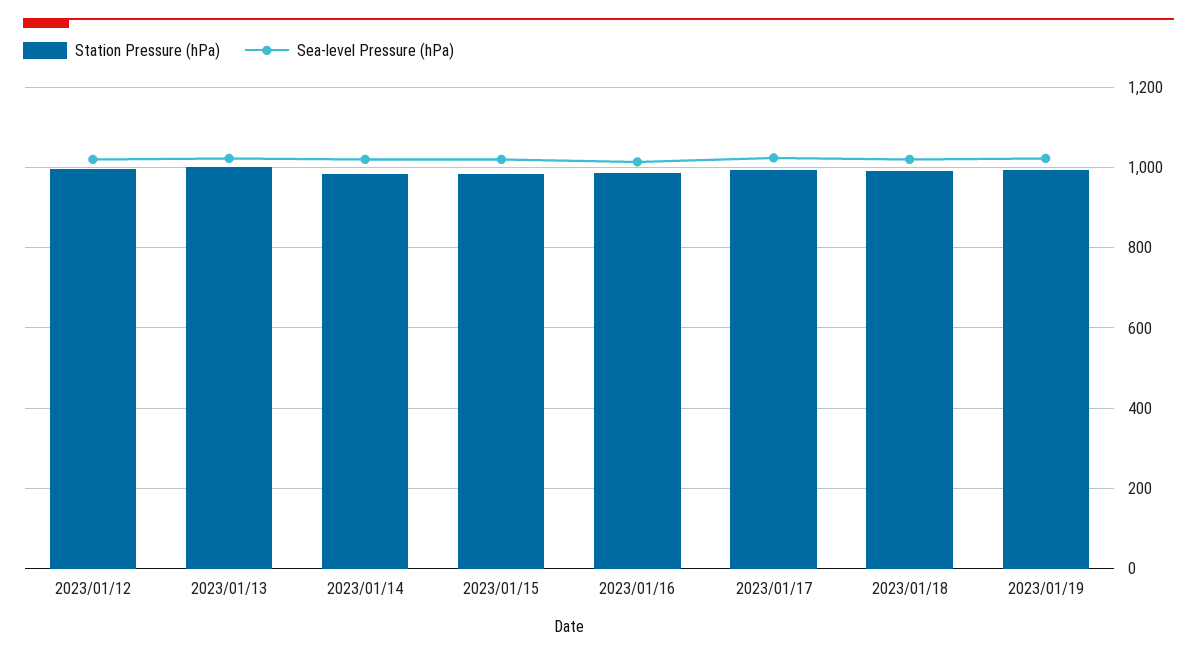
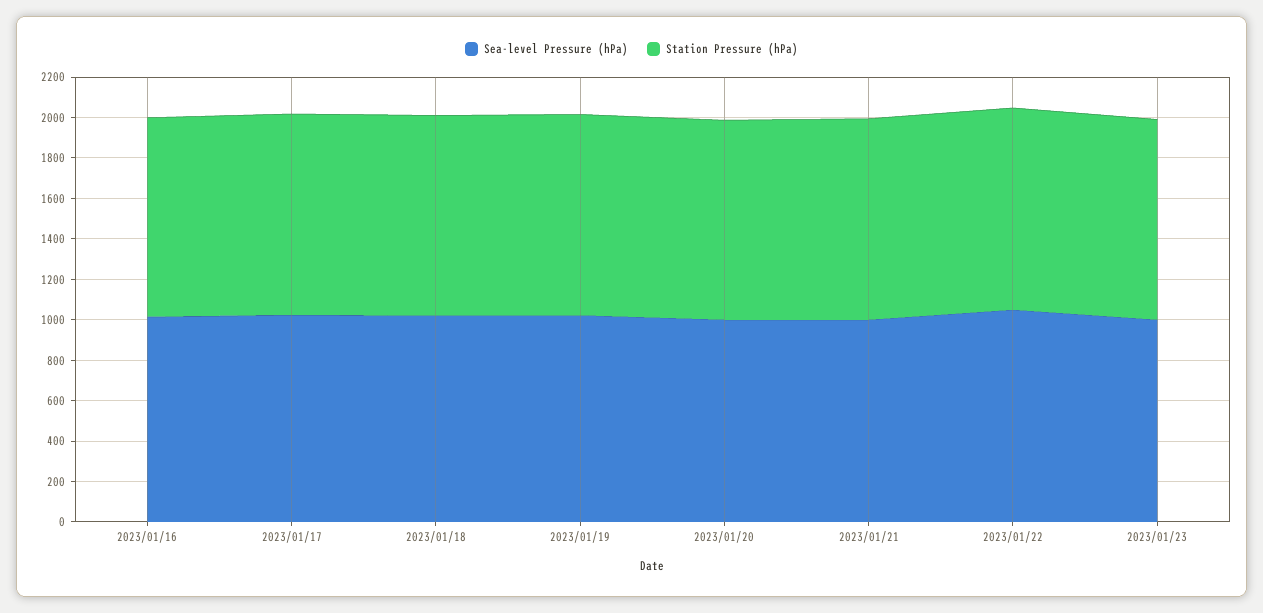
Station Pressure (hPa), 2023/01/12: 1000 -> none
Sea-level Pressure (hPa), 2023/01/12: 1020 -> none
Station Pressure (hPa), 2023/01/13: 1000 -> none
Sea-level Pressure (hPa), 2023/01/13: 1020 -> none
Station Pressure (hPa), 2023/01/14: 980 -> none
Sea-level Pressure (hPa), 2023/01/14: 1020 -> none
Station Pressure (hPa), 2023/01/15: 980 -> none
Sea-level Pressure (hPa), 2023/01/15: 1020 -> none
Sea-level Pressure (hPa), 2023/01/20: none -> 1000
Station Pressure (hPa), 2023/01/20: none -> 1000
Sea-level Pressure (hPa), 2023/01/21: none -> 1000
Station Pressure (hPa), 2023/01/21: none -> 1000
Sea-level Pressure (hPa), 2023/01/22: none -> 1050
Station Pressure (hPa), 2023/01/22: none -> 1000
Sea-level Pressure (hPa), 2023/01/23: none -> 1000
Station Pressure (hPa), 2023/01/23: none -> 1000

